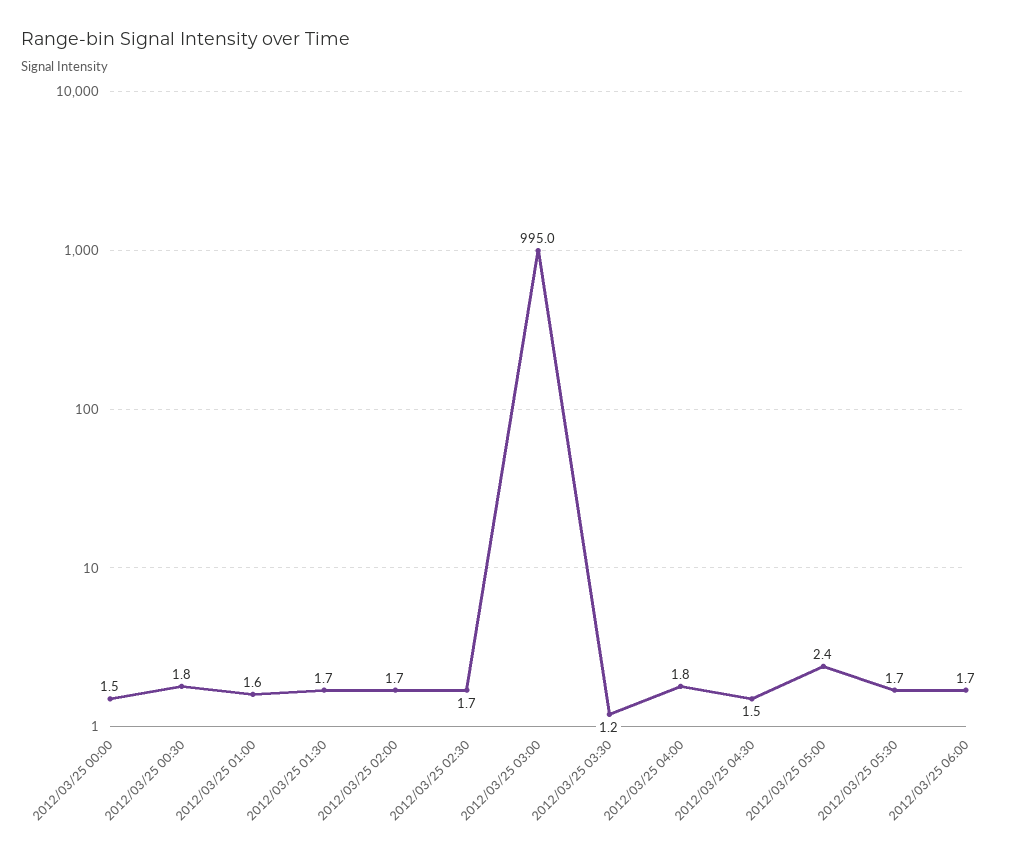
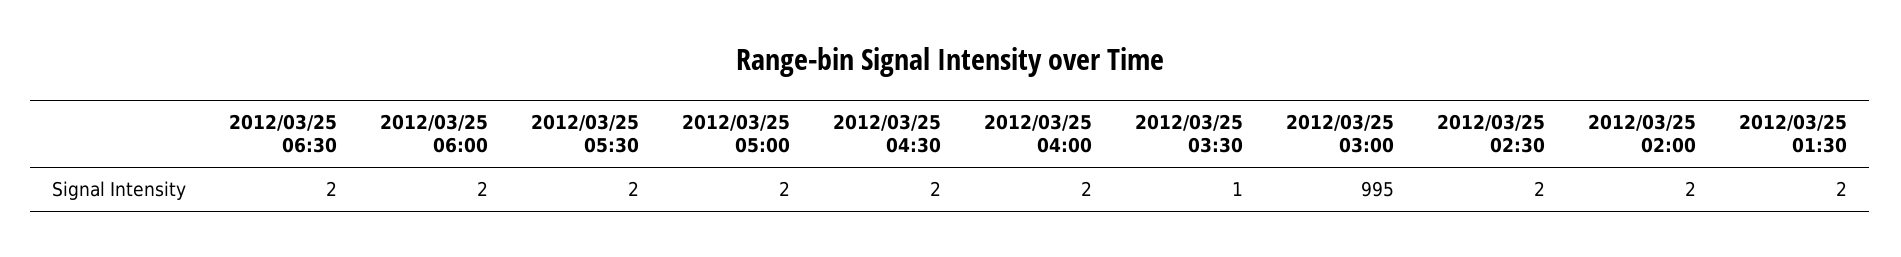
2012/03/25 00:00: 1.5 -> none
2012/03/25 00:30: 1.8 -> none
2012/03/25 01:00: 1.6 -> none
2012/03/25 06:30: none -> 2

